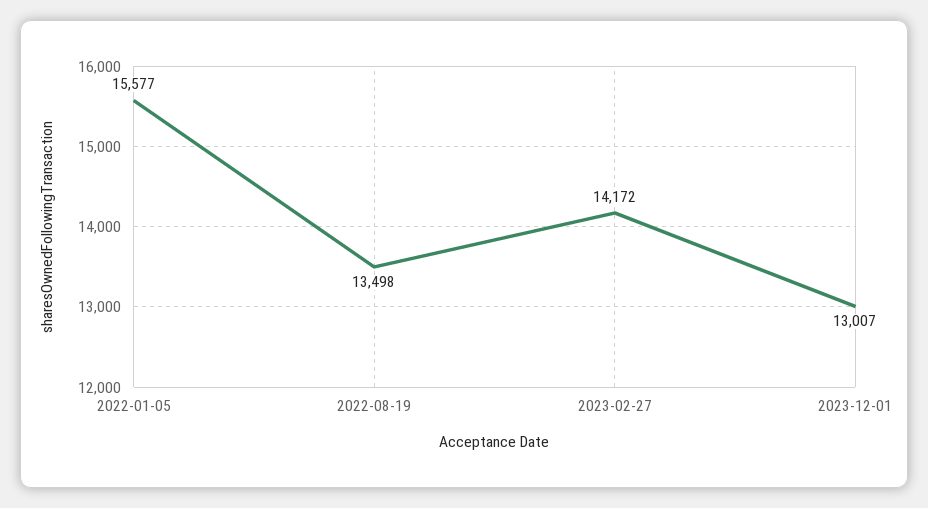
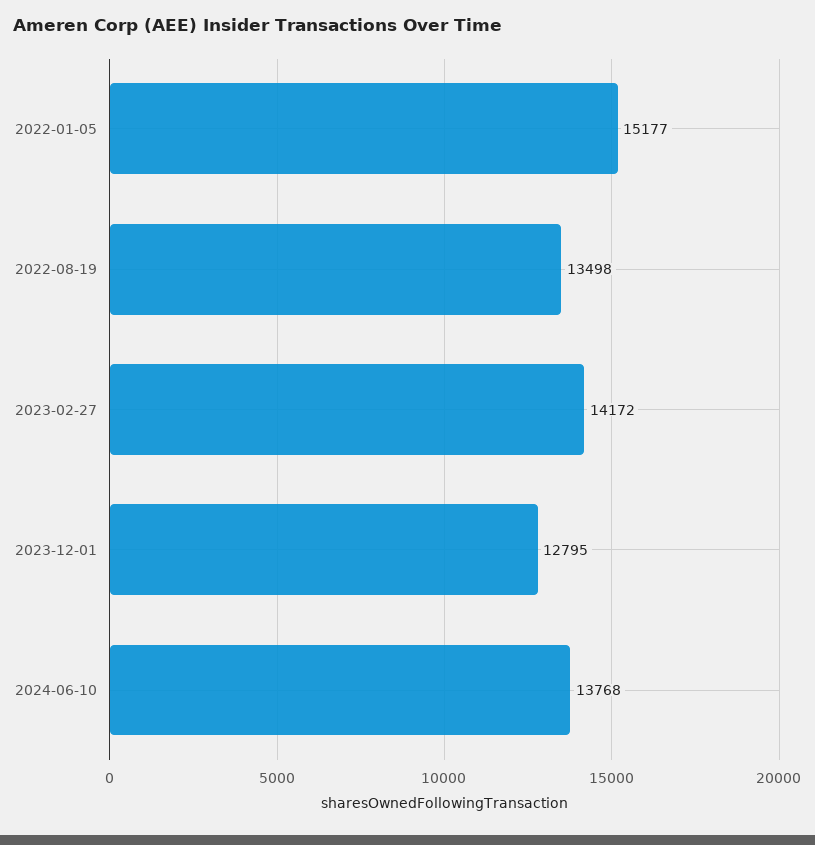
2022-01-05: 15577 -> 15177
2023-12-01: 13007 -> 12795
2024-06-10: none -> 13768

